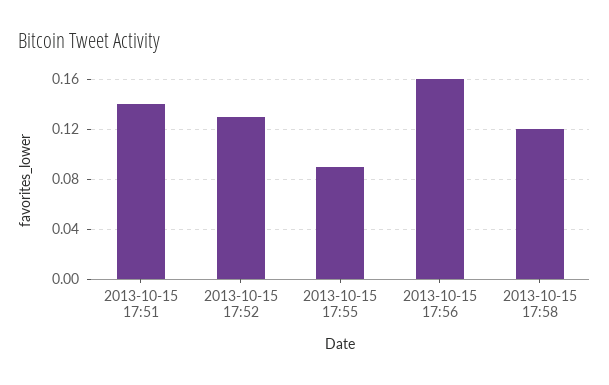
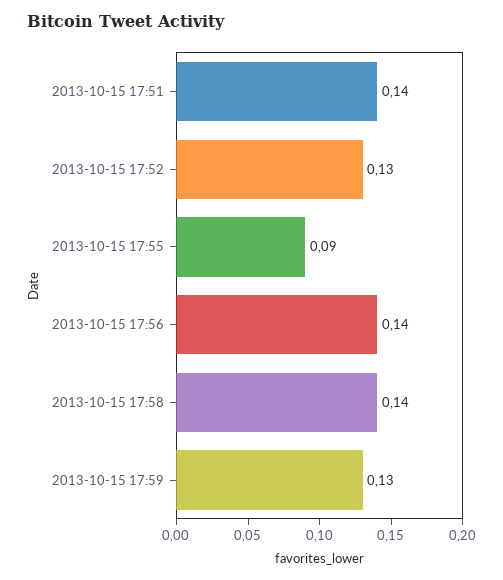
2013-10-15 17:56: 0.16 -> 0.14
2013-10-15 17:58: 0.12 -> 0.14
2013-10-15 17:59: none -> 0.13

